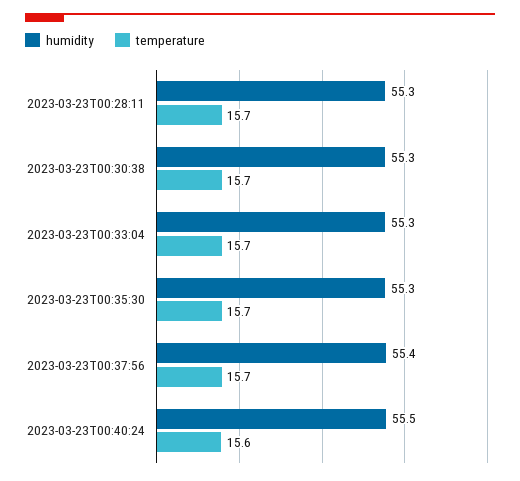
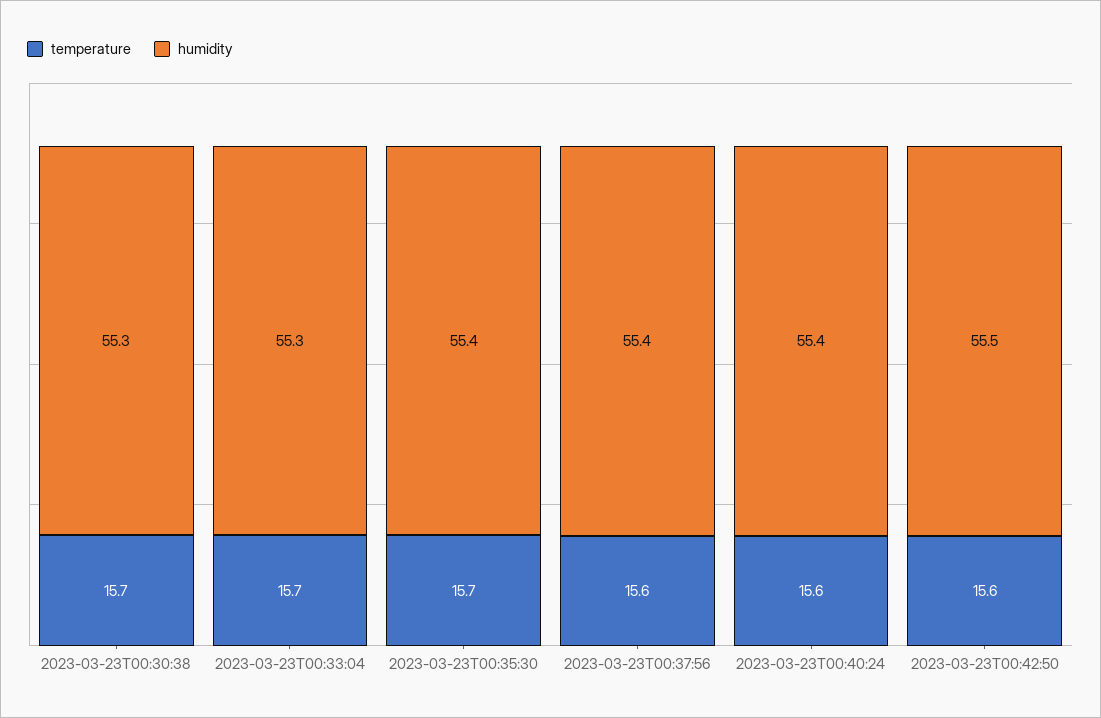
humidity, 2023-03-23T00:28:11: 55.3 -> none
temperature, 2023-03-23T00:28:11: 15.7 -> none
humidity, 2023-03-23T00:35:30: 55.3 -> 55.4
temperature, 2023-03-23T00:37:56: 15.7 -> 15.6
humidity, 2023-03-23T00:40:24: 55.5 -> 55.4
temperature, 2023-03-23T00:42:50: none -> 15.6
humidity, 2023-03-23T00:42:50: none -> 55.5

